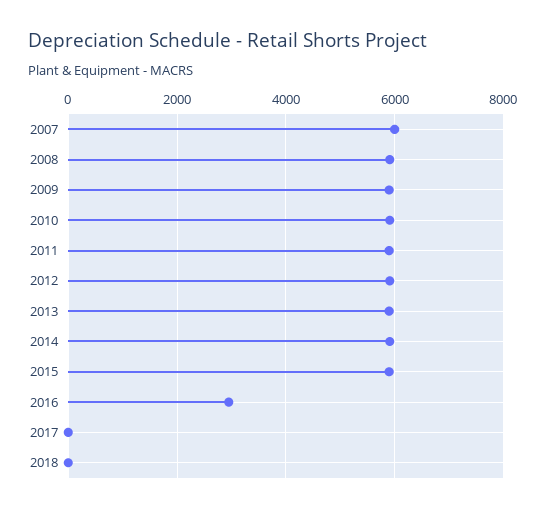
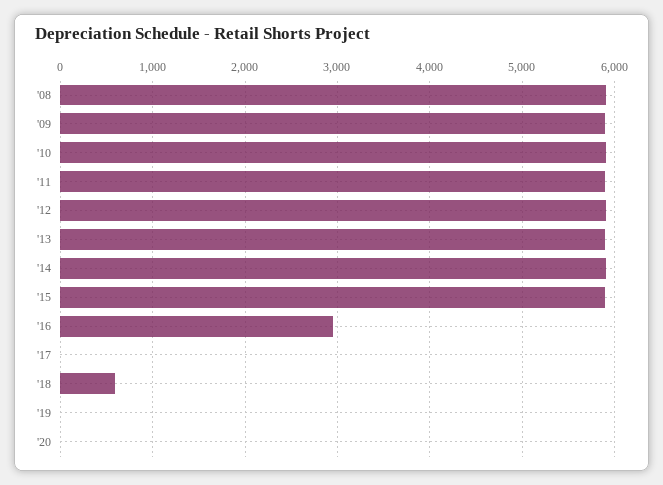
2007: 6000 -> none
2018: 0 -> 600
'19: none -> 0
'20: none -> 0

